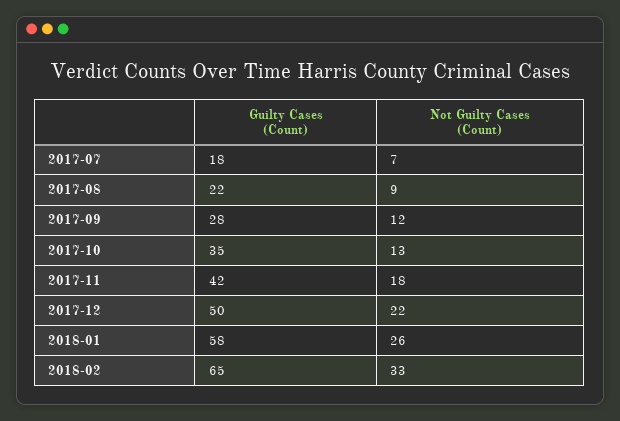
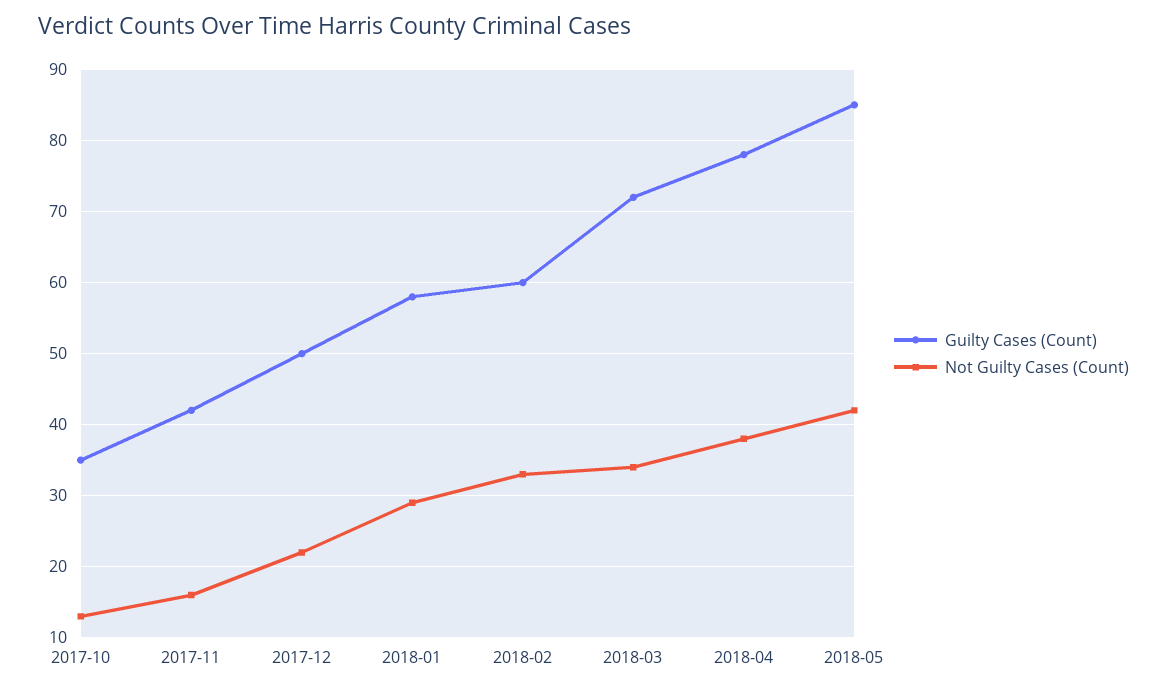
Guilty Cases (Count), 2017-07: 18 -> none
Not Guilty Cases (Count), 2017-07: 7 -> none
Guilty Cases (Count), 2017-08: 22 -> none
Not Guilty Cases (Count), 2017-08: 9 -> none
Guilty Cases (Count), 2017-09: 28 -> none
Not Guilty Cases (Count), 2017-09: 12 -> none
Not Guilty Cases (Count), 2017-11: 18 -> 16
Not Guilty Cases (Count), 2018-01: 26 -> 29
Guilty Cases (Count), 2018-02: 65 -> 60
Guilty Cases (Count), 2018-03: none -> 72
Not Guilty Cases (Count), 2018-03: none -> 34
Guilty Cases (Count), 2018-04: none -> 78
Not Guilty Cases (Count), 2018-04: none -> 38
Guilty Cases (Count), 2018-05: none -> 85
Not Guilty Cases (Count), 2018-05: none -> 42

